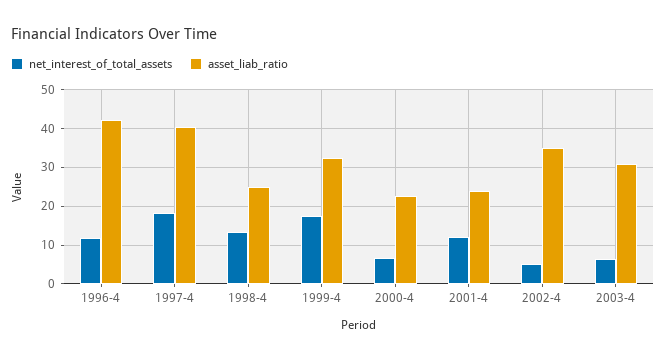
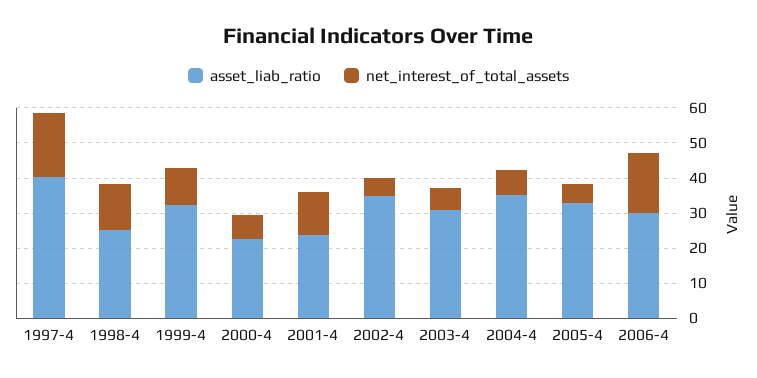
net_interest_of_total_assets, 1996-4: 12 -> none
asset_liab_ratio, 1996-4: 42 -> none
net_interest_of_total_assets, 1999-4: 18 -> 10
asset_liab_ratio, 2004-4: none -> 35
net_interest_of_total_assets, 2004-4: none -> 7.5
asset_liab_ratio, 2005-4: none -> 32.5
net_interest_of_total_assets, 2005-4: none -> 5
asset_liab_ratio, 2006-4: none -> 30
net_interest_of_total_assets, 2006-4: none -> 17.5

